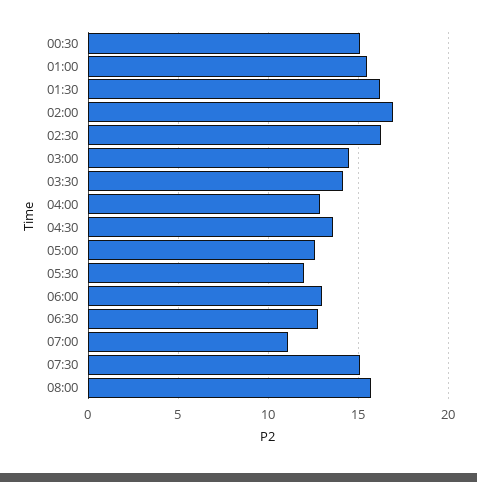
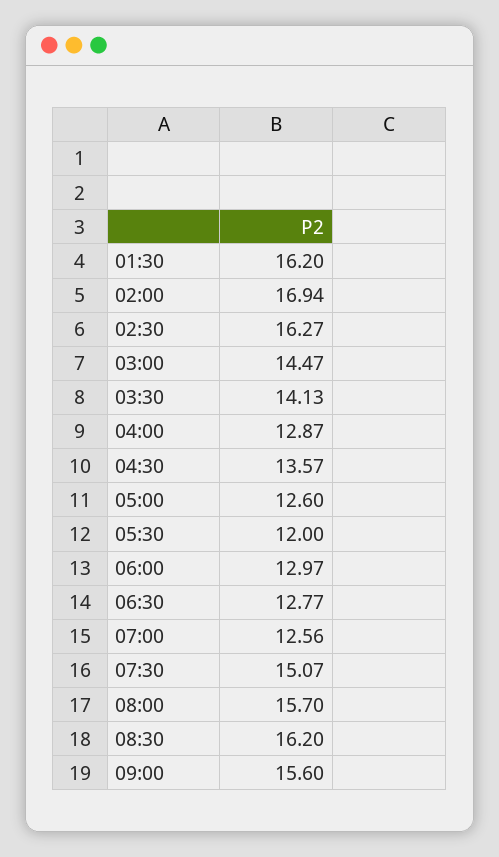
00:30: 15 -> none
01:00: 15.5 -> none
07:00: 11 -> 12.56
08:30: none -> 16.2
09:00: none -> 15.6

